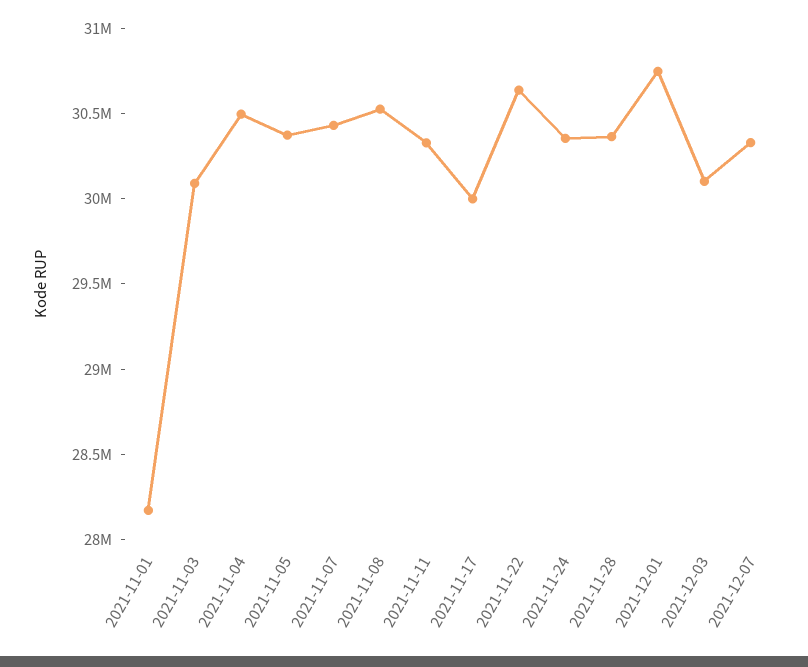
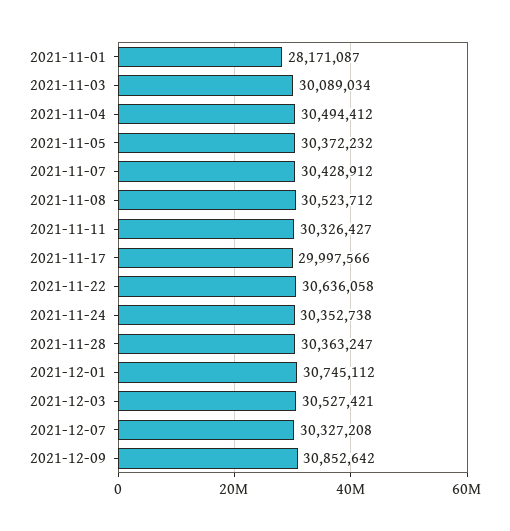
2021-12-03: 30100000 -> 30527421
2021-12-09: none -> 30852642

